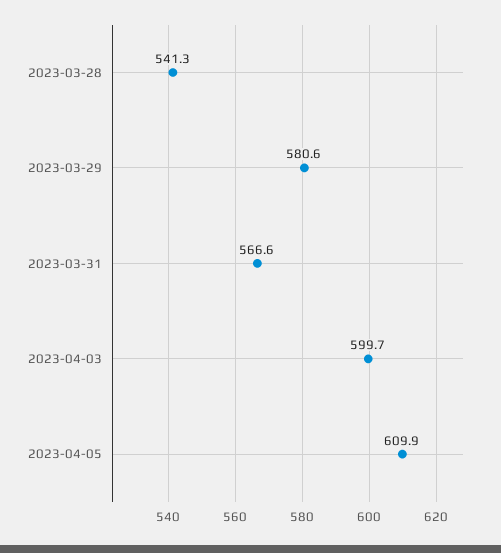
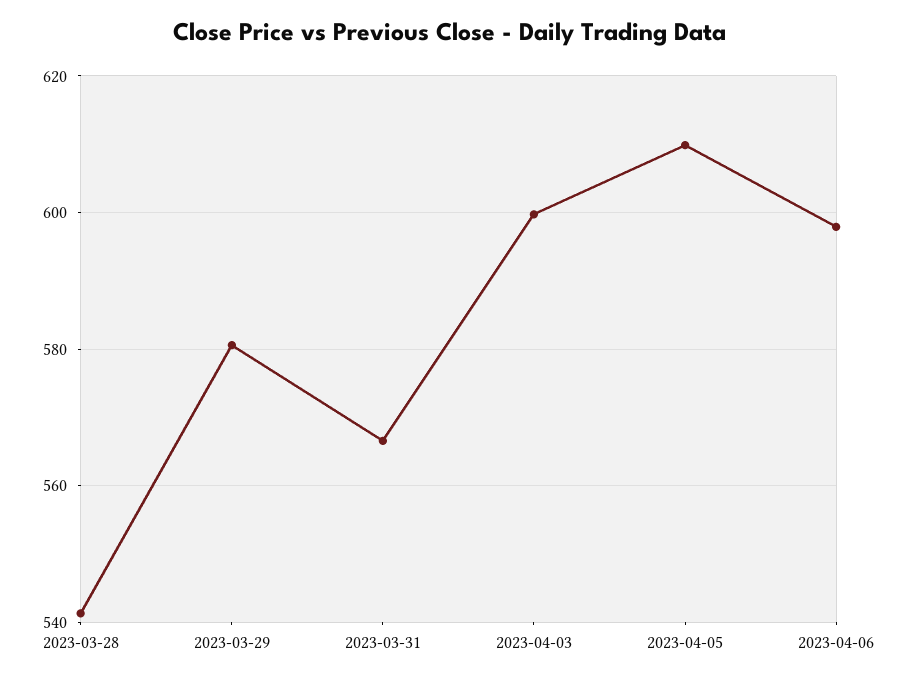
2023-04-06: none -> 598

